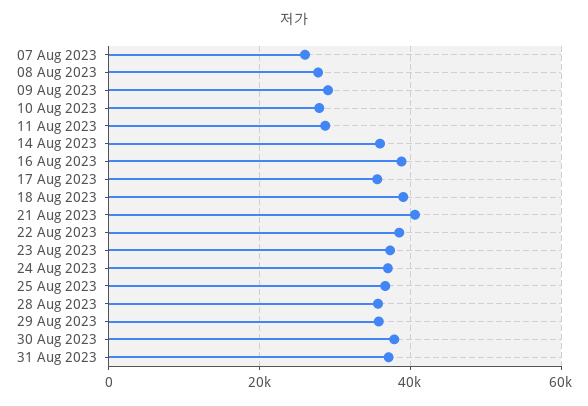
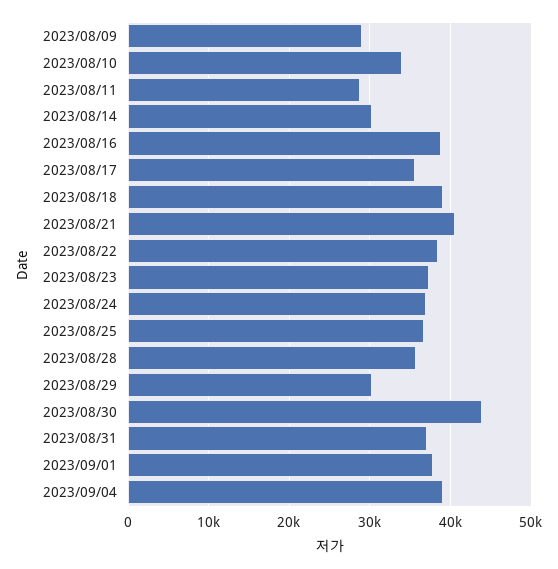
07 Aug 2023: 26000 -> none
08 Aug 2023: 28000 -> none
10 Aug 2023: 28000 -> 34000
14 Aug 2023: 36000 -> 30000
29 Aug 2023: 36000 -> 30000
30 Aug 2023: 38000 -> 44000
2023/09/01: none -> 38000
2023/09/04: none -> 39000

